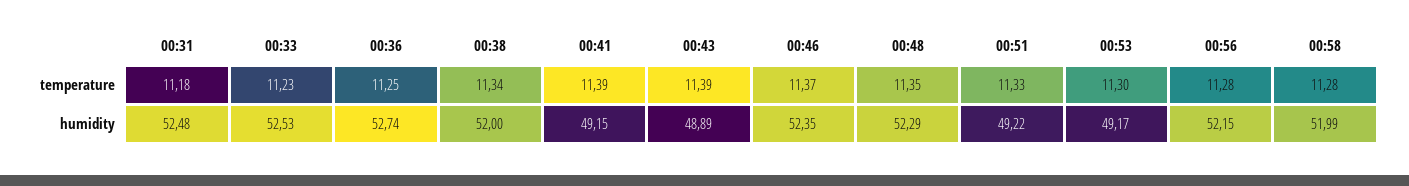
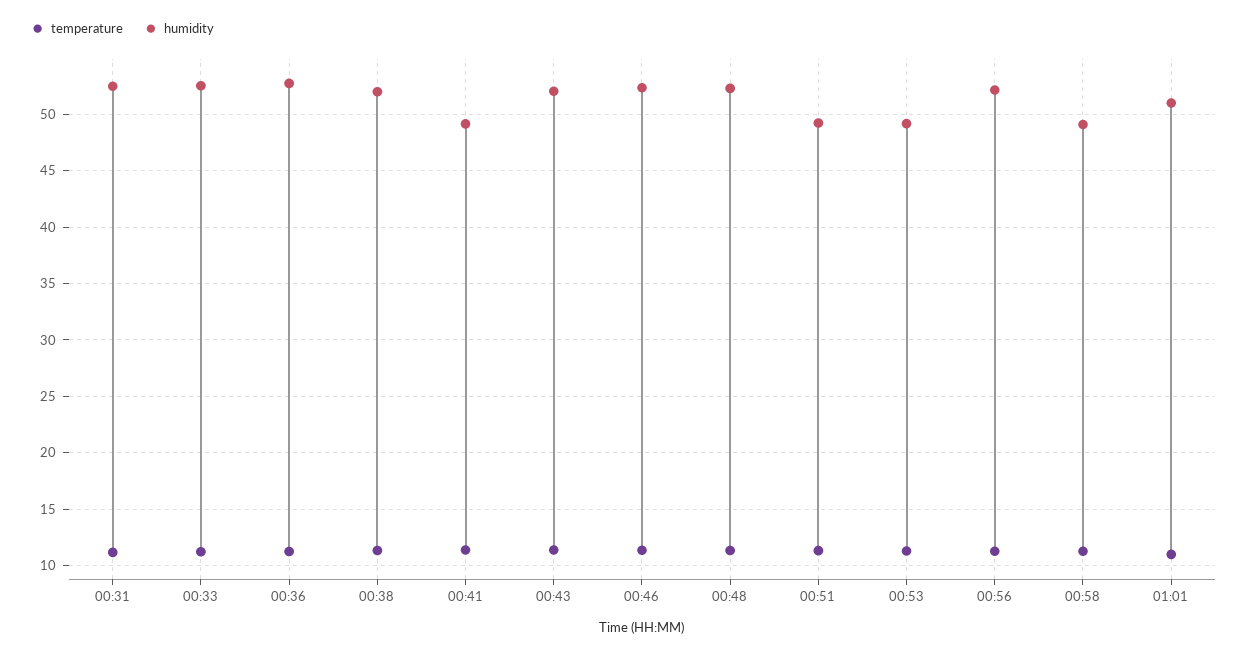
humidity, 00:43: 48.89 -> 52
humidity, 00:58: 51.99 -> 49
temperature, 01:01: none -> 11
humidity, 01:01: none -> 51

